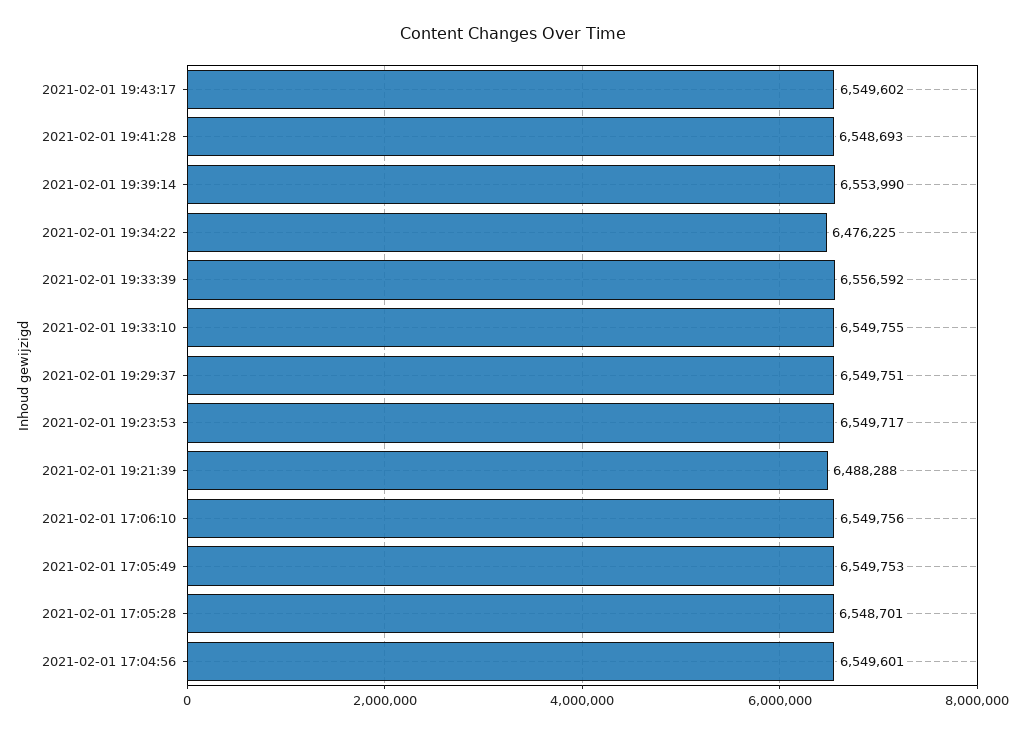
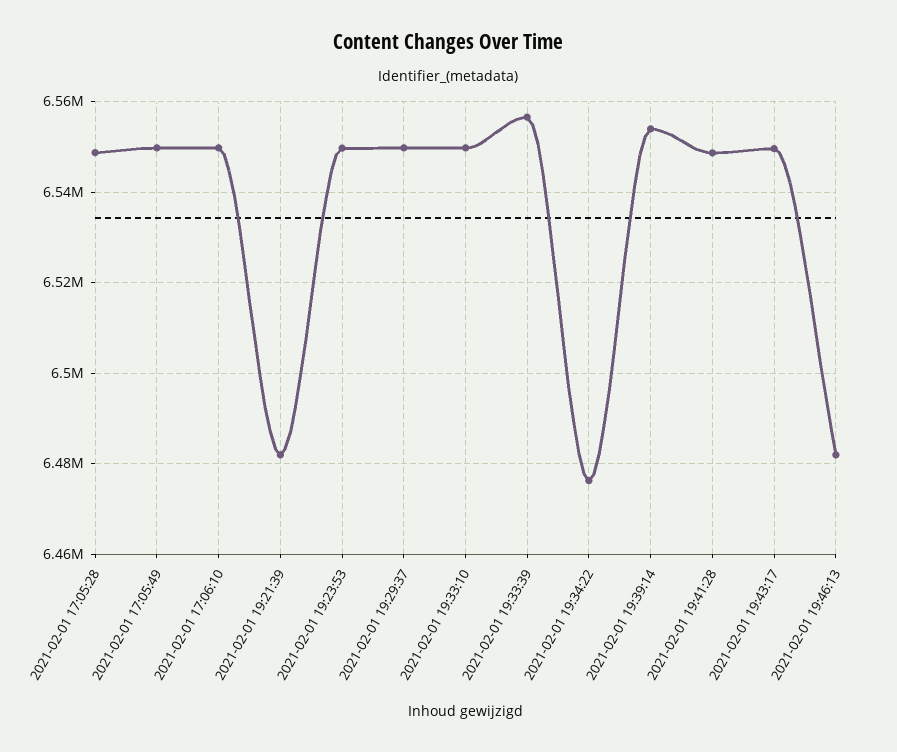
2021-02-01 19:21:39: 6488288 -> 6482000
2021-02-01 17:04:56: 6549601 -> none
2021-02-01 19:46:13: none -> 6482000

